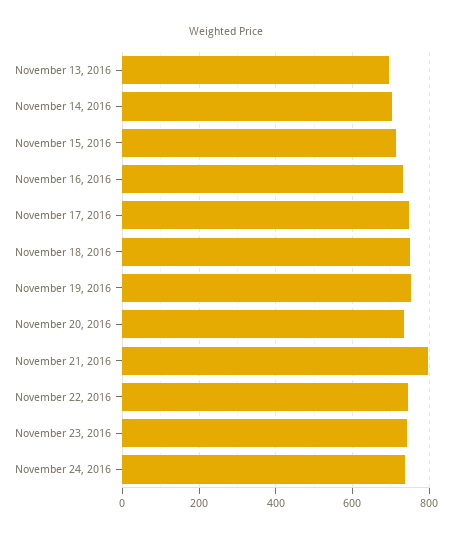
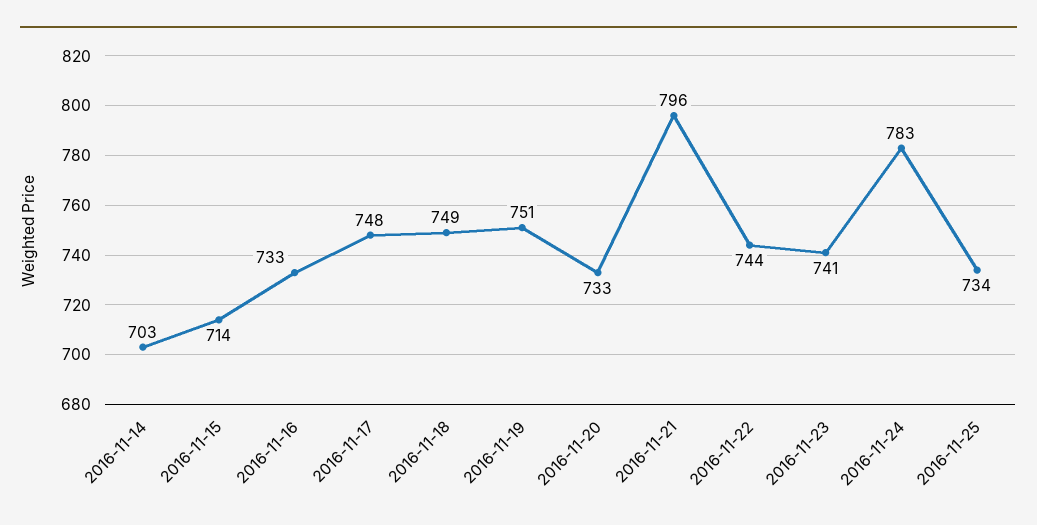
November 13, 2016: 700 -> none
November 24, 2016: 740 -> 783
2016-11-25: none -> 734

